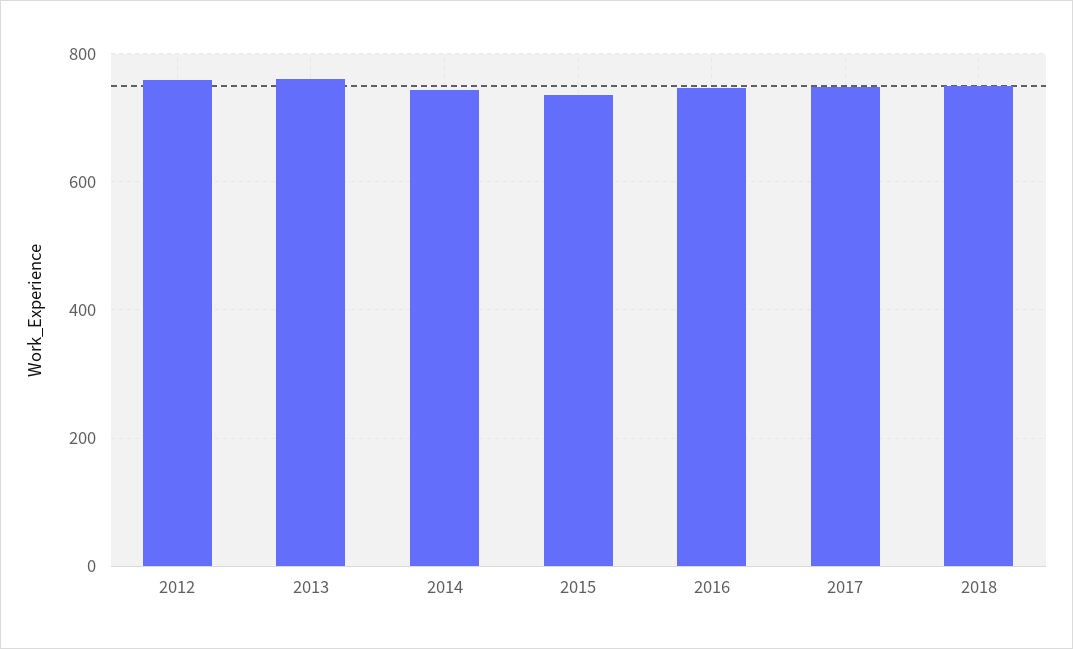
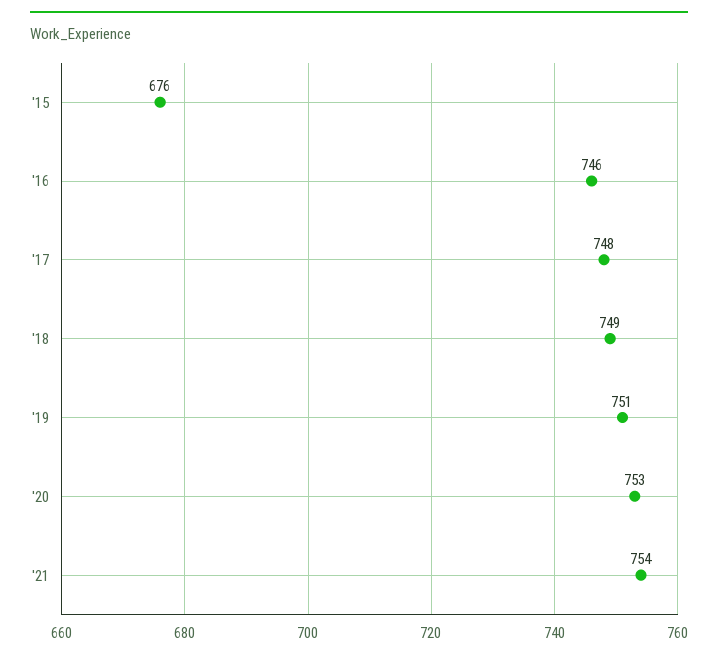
2012: 760 -> none
2013: 760 -> none
2014: 740 -> none
2015: 740 -> 676
'19: none -> 751
'20: none -> 753
'21: none -> 754

